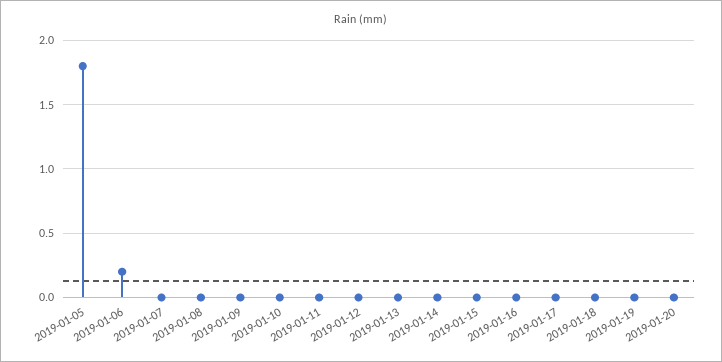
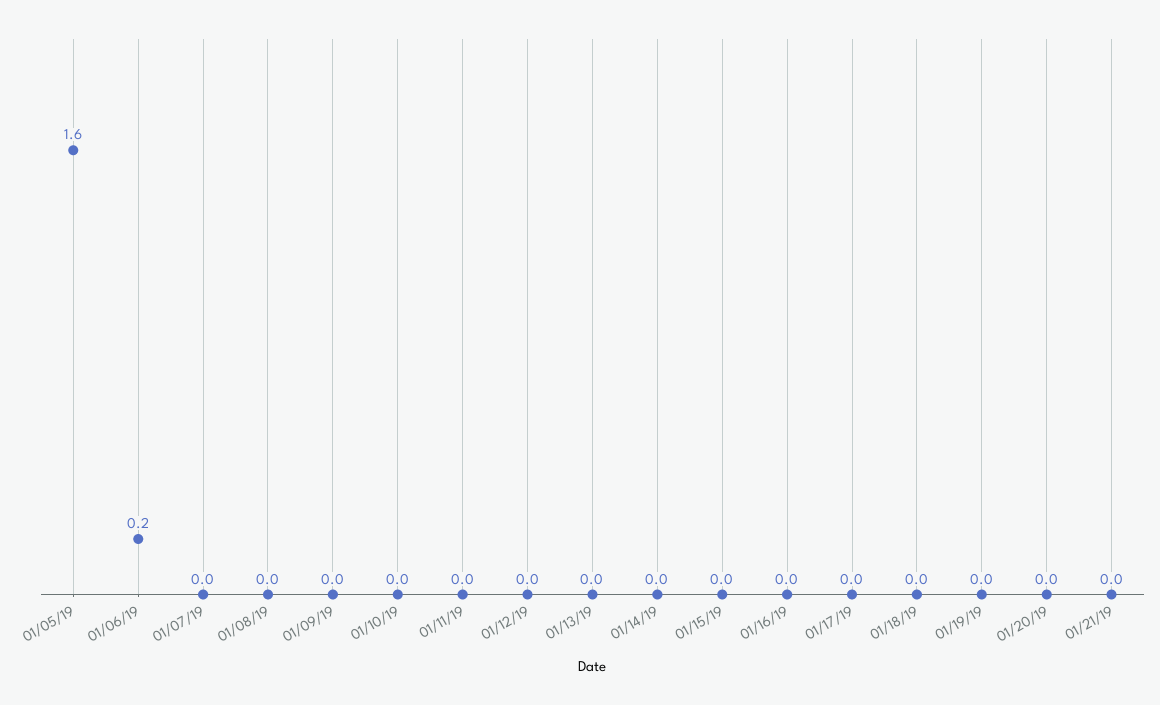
2019-01-05: 1.8 -> 1.6
01/21/19: none -> 0

